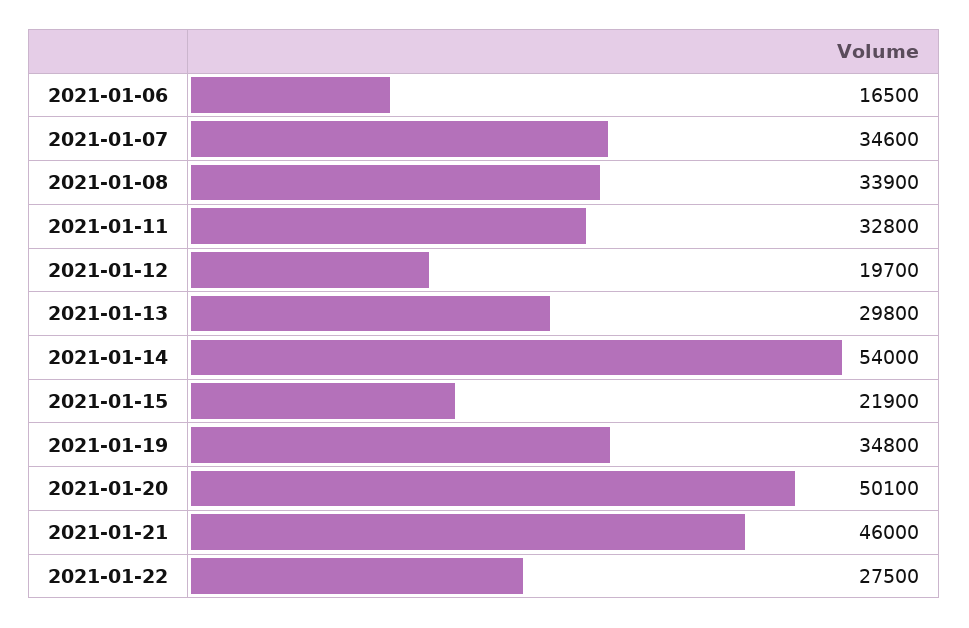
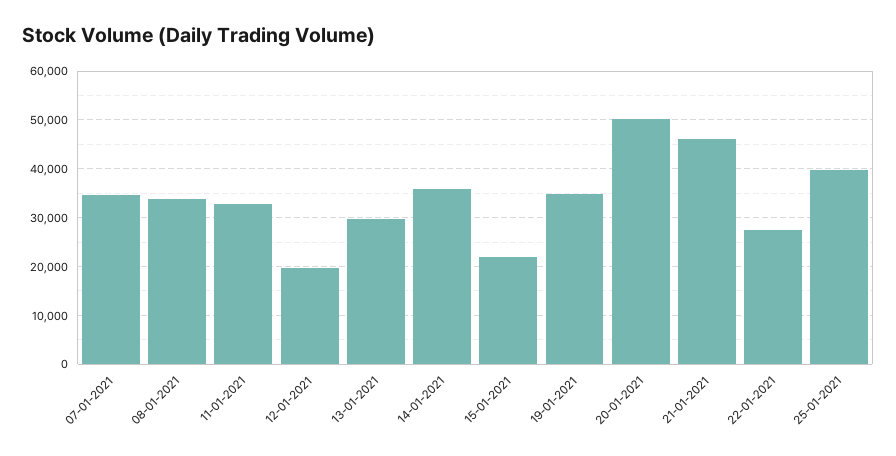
2021-01-06: 16500 -> none
2021-01-14: 54000 -> 36000
25-01-2021: none -> 40000

